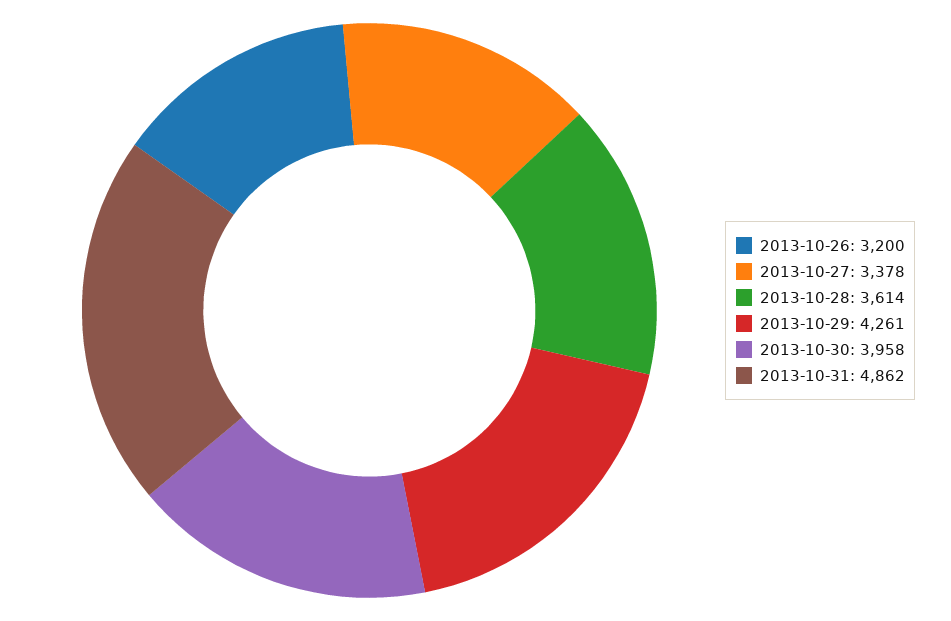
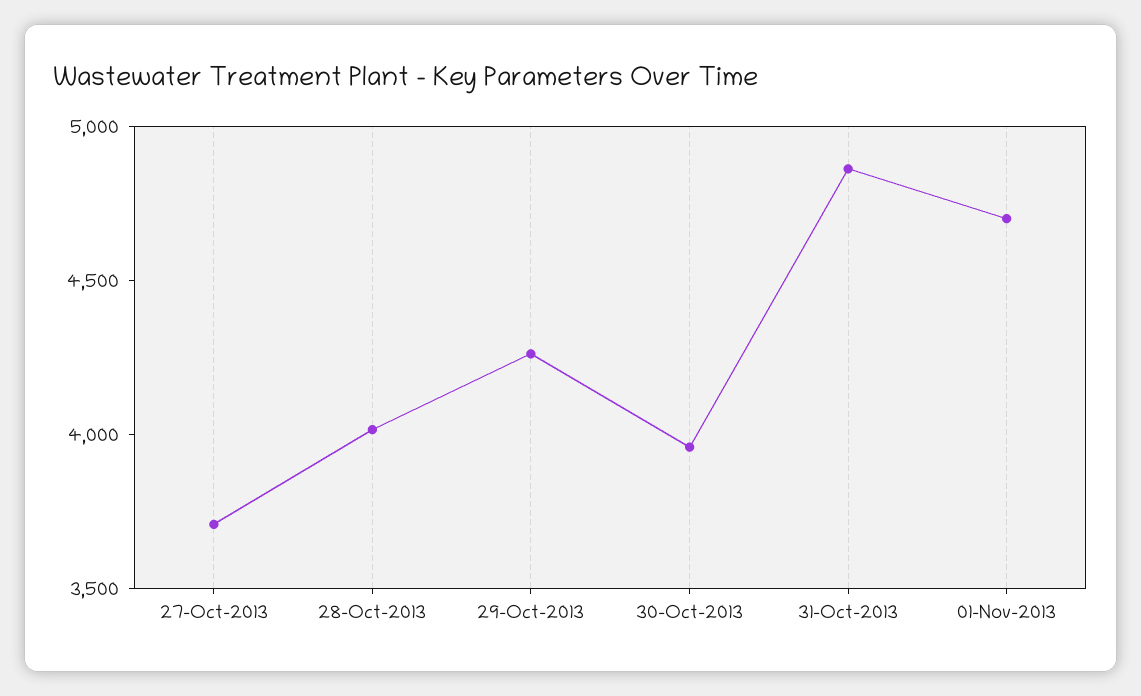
2013-10-26: 3200 -> none
2013-10-27: 3378 -> 3700
2013-10-28: 3614 -> 4000
01-Nov-2013: none -> 4700

